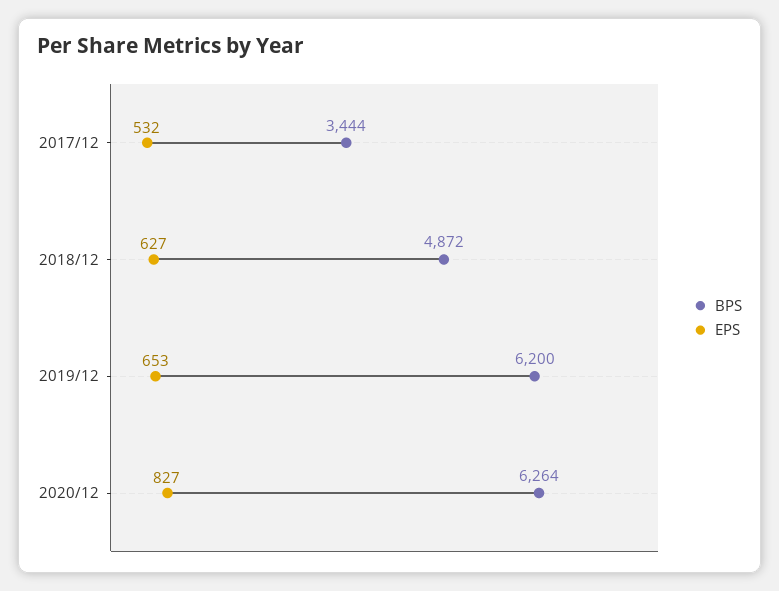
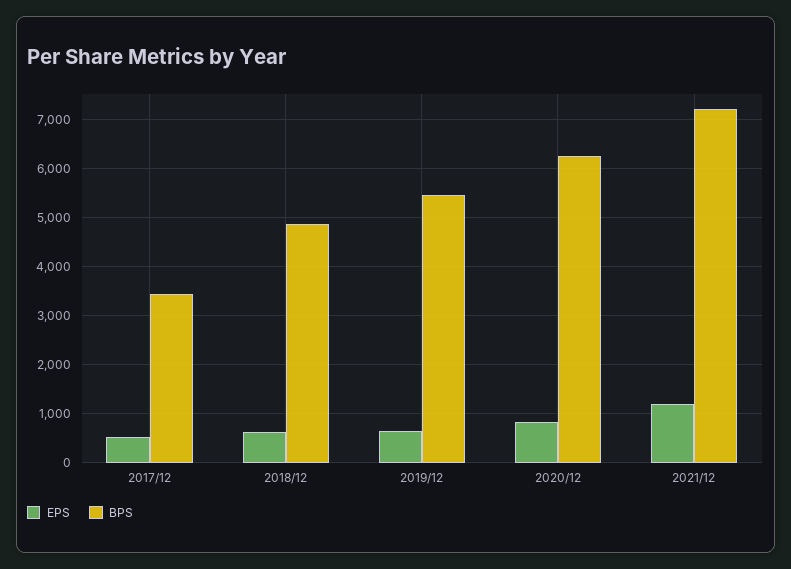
BPS, 2019/12: 6200 -> 5400
EPS, 2021/12: none -> 1200
BPS, 2021/12: none -> 7200

